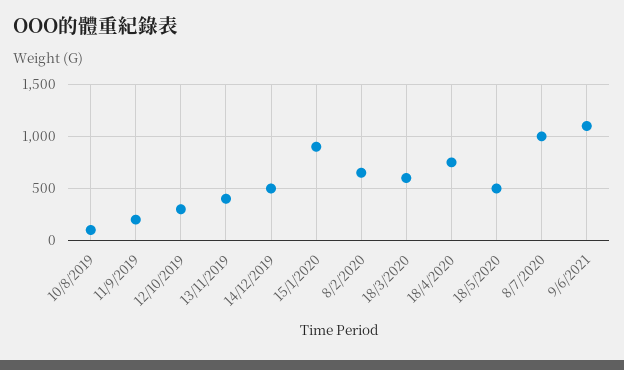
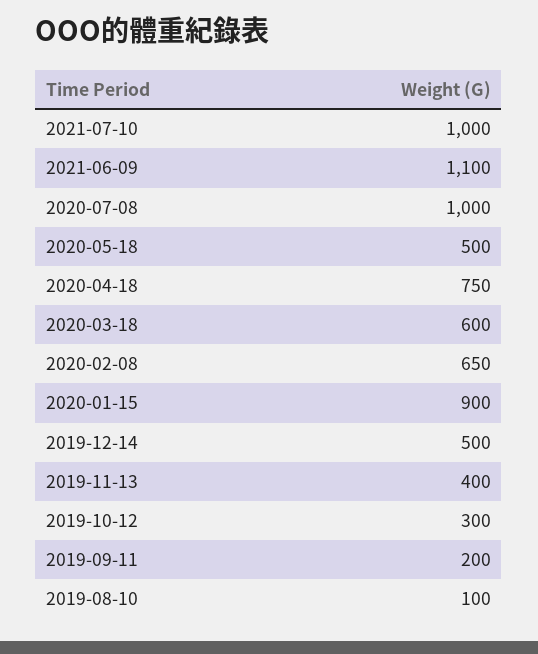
2021-07-10: none -> 1000

